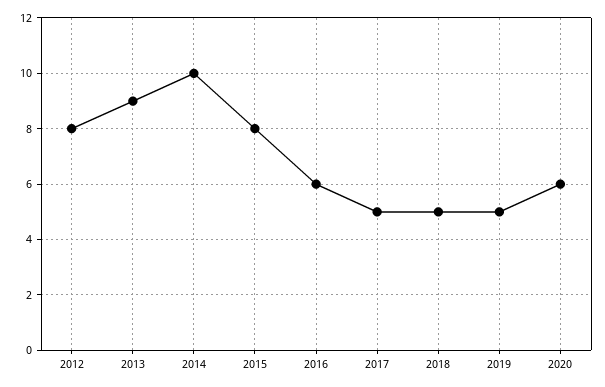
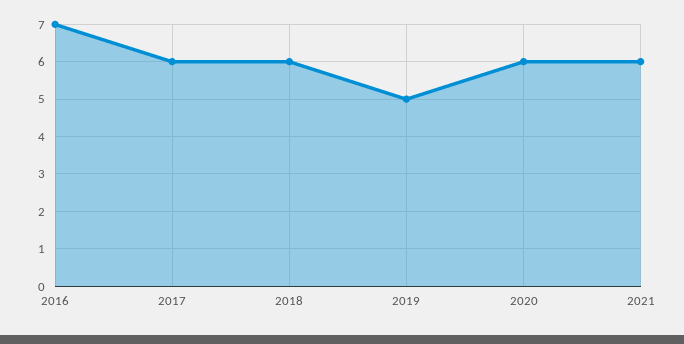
2012: 8 -> none
2013: 9 -> none
2014: 10 -> none
2015: 8 -> none
2016: 6 -> 7
2017: 5 -> 6
2018: 5 -> 6
2021: none -> 6

